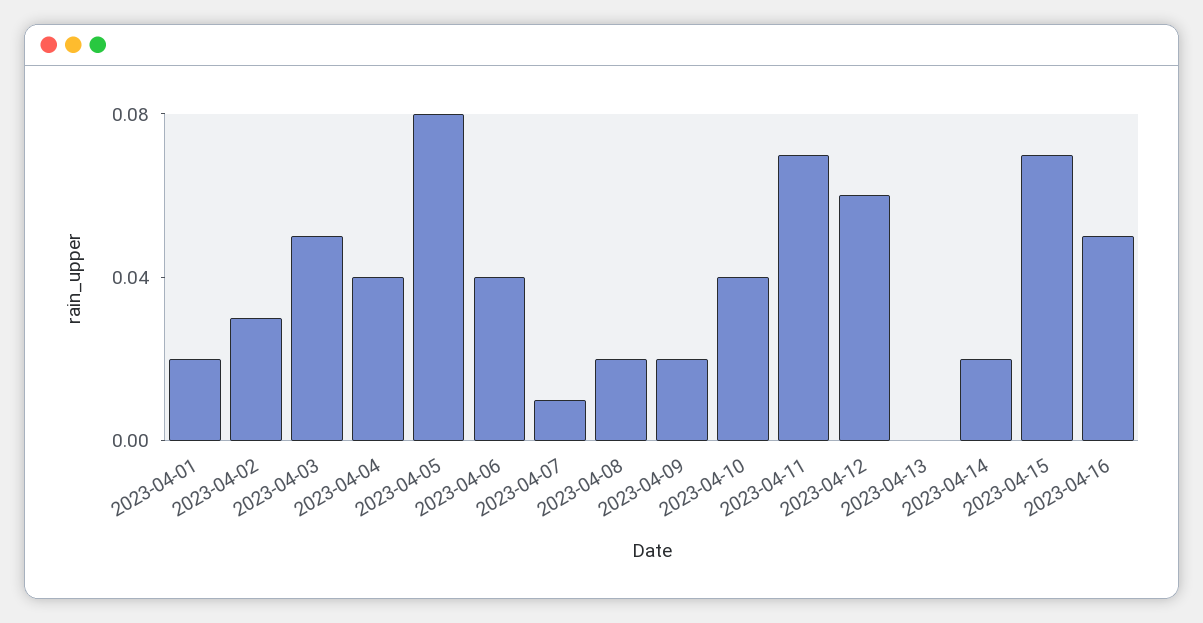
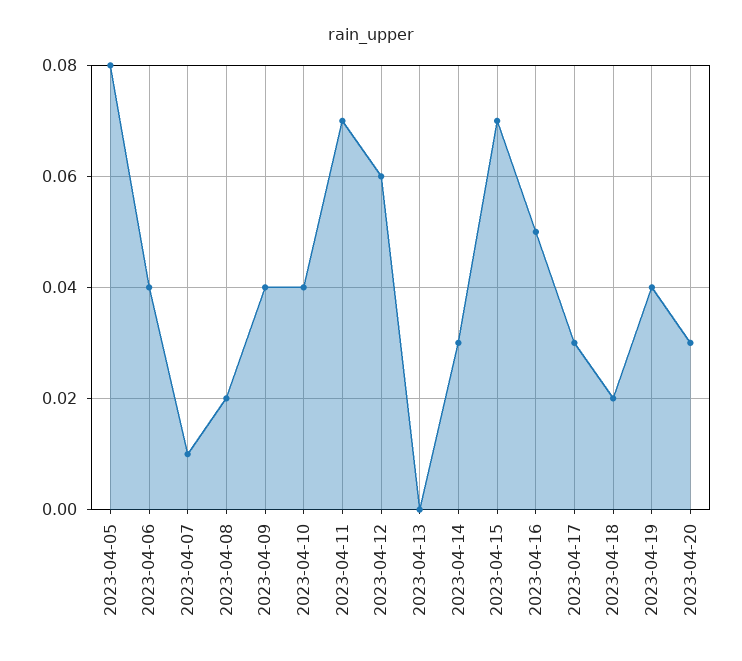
2023-04-01: 0.02 -> none
2023-04-02: 0.03 -> none
2023-04-03: 0.05 -> none
2023-04-04: 0.04 -> none
2023-04-09: 0.02 -> 0.04
2023-04-14: 0.02 -> 0.03
2023-04-17: none -> 0.03
2023-04-18: none -> 0.02
2023-04-19: none -> 0.04
2023-04-20: none -> 0.03

